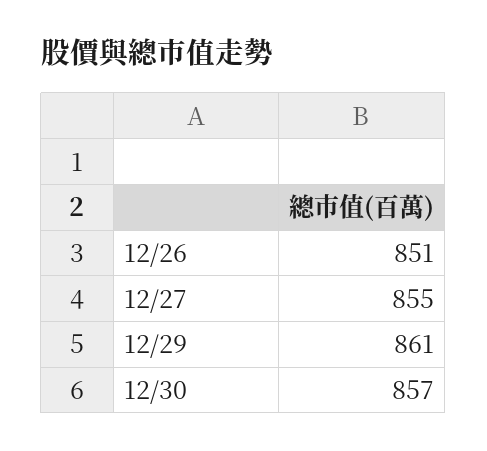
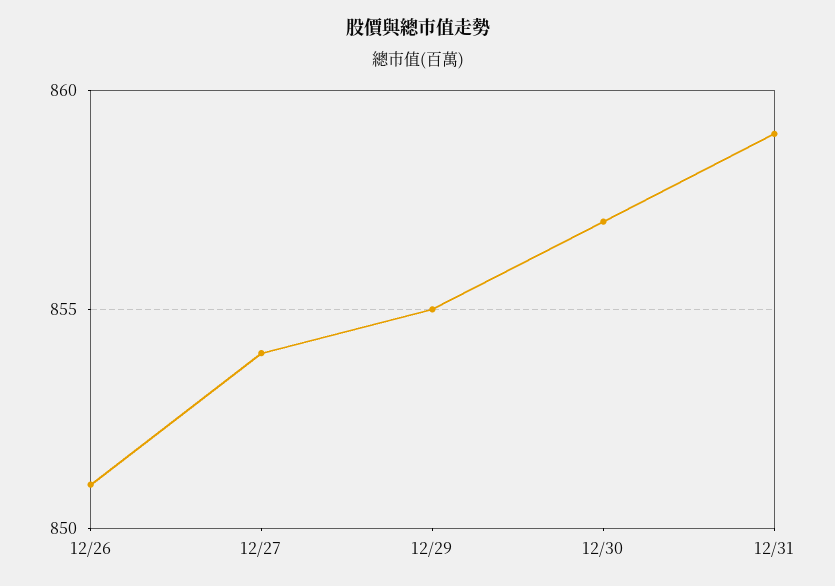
12/27: 855 -> 854
12/29: 861 -> 855
12/31: none -> 859

